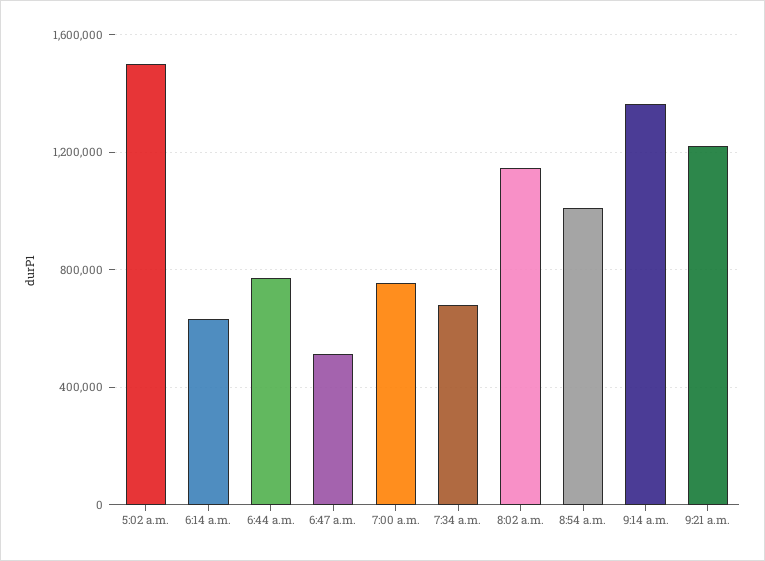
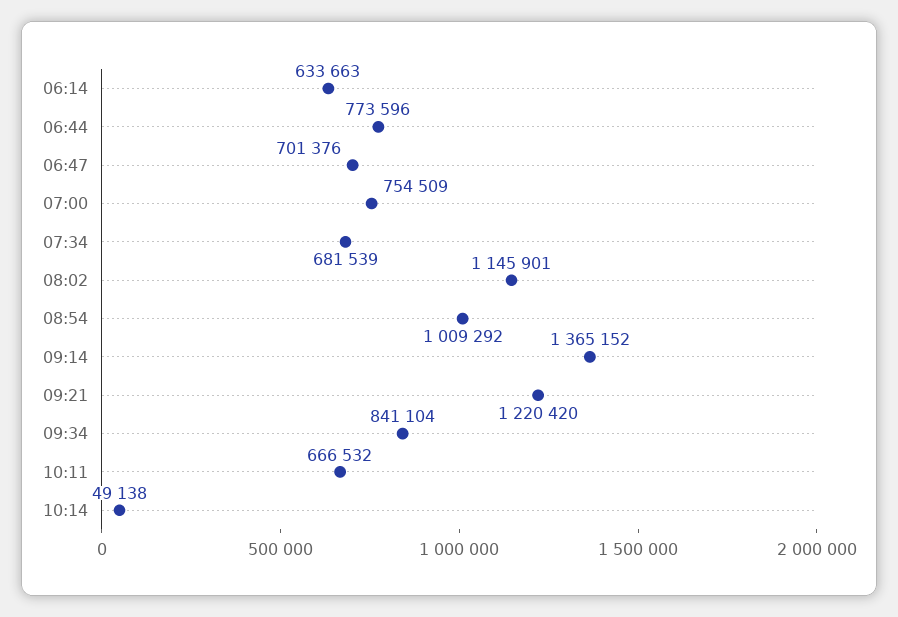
5:02 a.m.: 1500000 -> none
6:47 a.m.: 500000 -> 701376
09:34: none -> 841104
10:11: none -> 666532
10:14: none -> 49138

